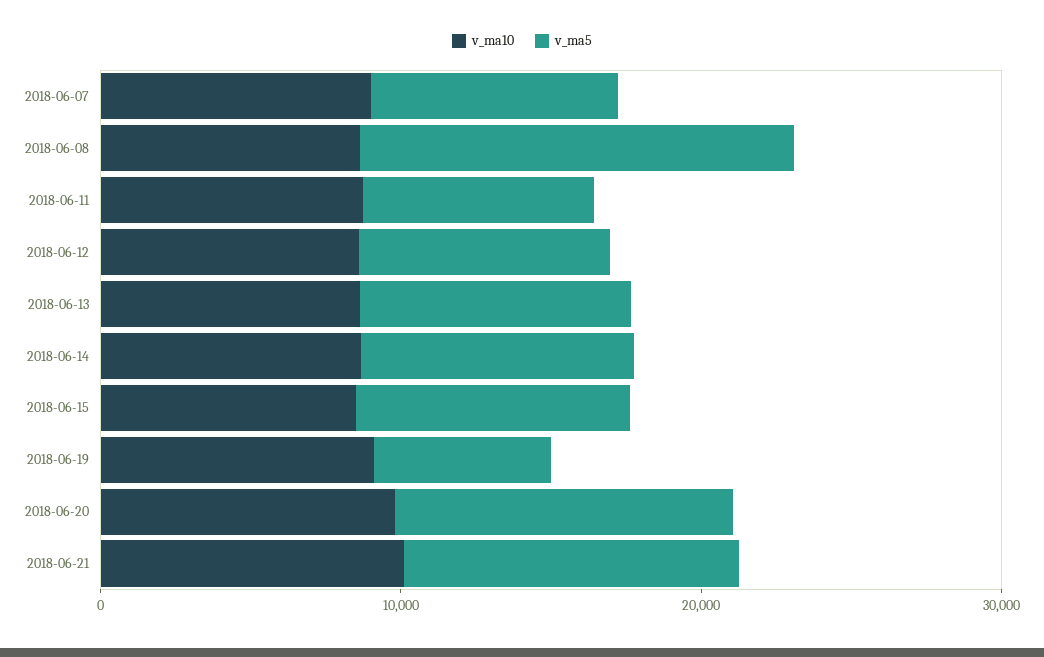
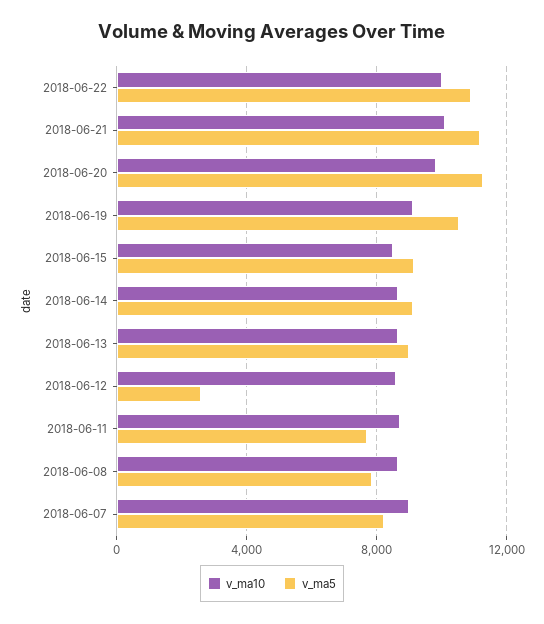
v_ma5, 2018-06-08: 14000 -> 8000
v_ma5, 2018-06-12: 8000 -> 2500
v_ma5, 2018-06-19: 6000 -> 10500
v_ma10, 2018-06-22: none -> 10000
v_ma5, 2018-06-22: none -> 11000

